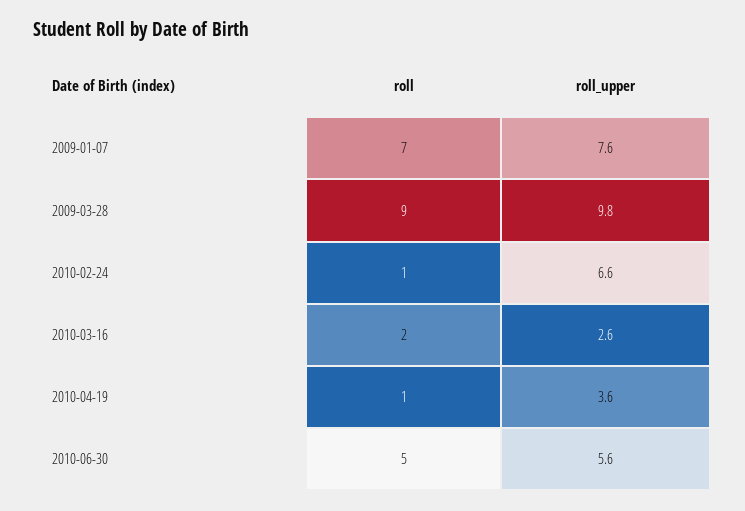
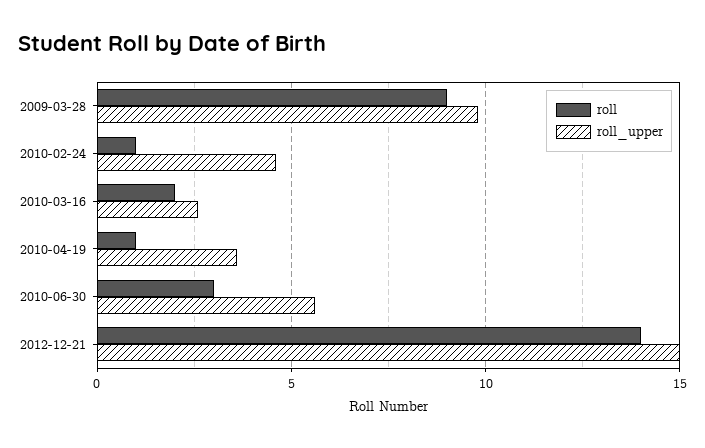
roll, 2009-01-07: 7 -> none
roll_upper, 2009-01-07: 7.6 -> none
roll_upper, 2010-02-24: 6.6 -> 4.5
roll, 2010-06-30: 5 -> 3
roll, 2012-12-21: none -> 14
roll_upper, 2012-12-21: none -> 15

